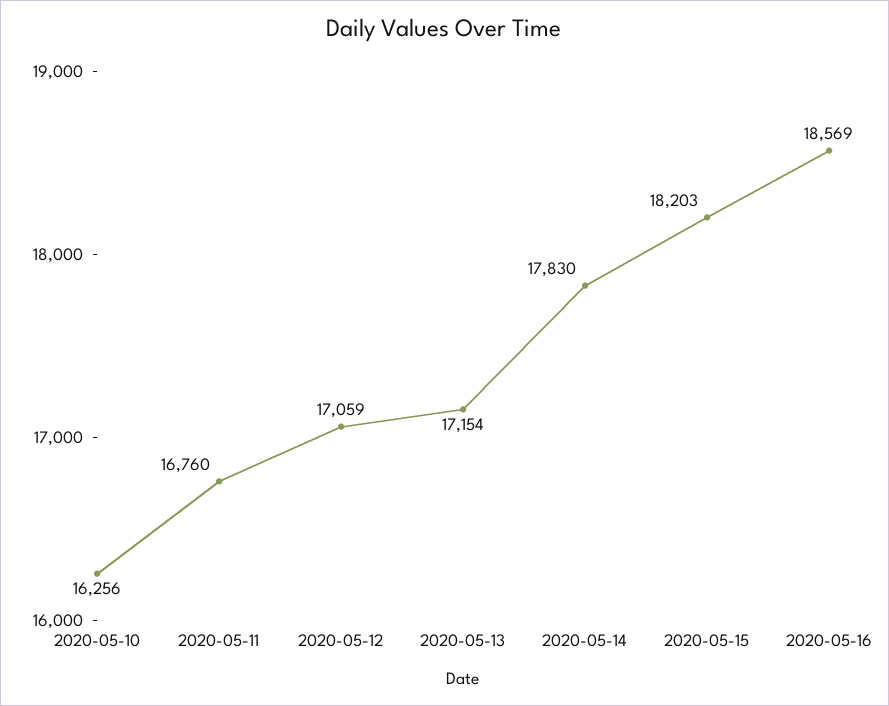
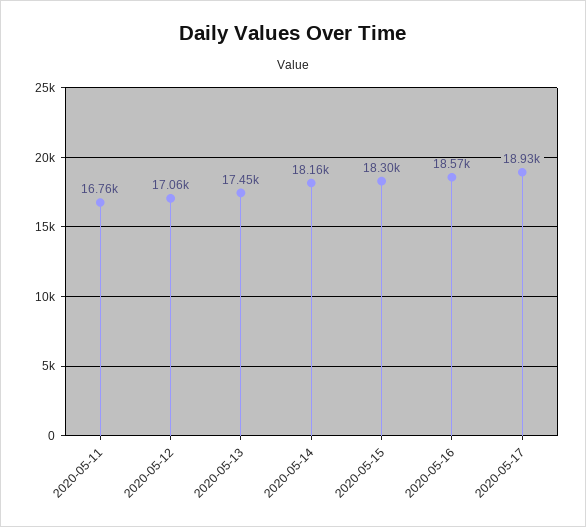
2020-05-10: 16256 -> none
2020-05-13: 17154 -> 17450
2020-05-14: 17830 -> 18160
2020-05-15: 18203 -> 18300
2020-05-17: none -> 18930

